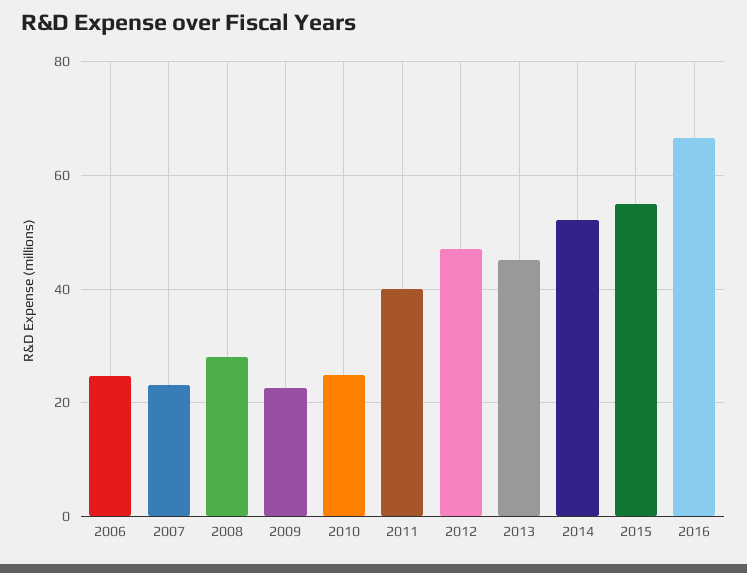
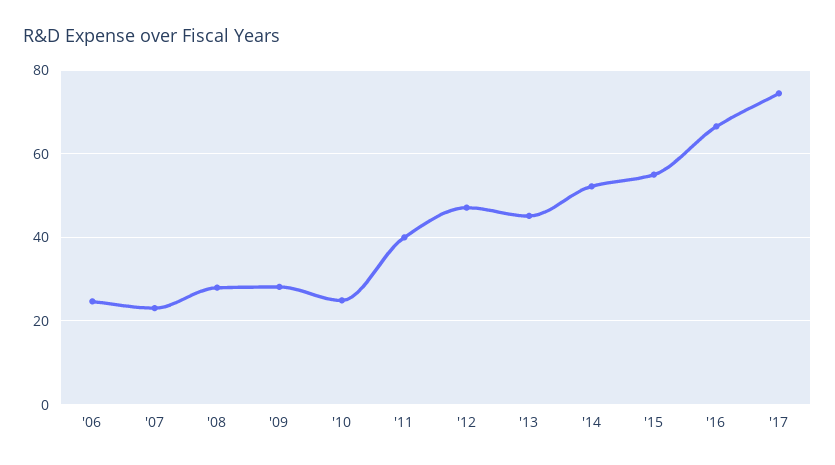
2009: 22 -> 28
'17: none -> 74

